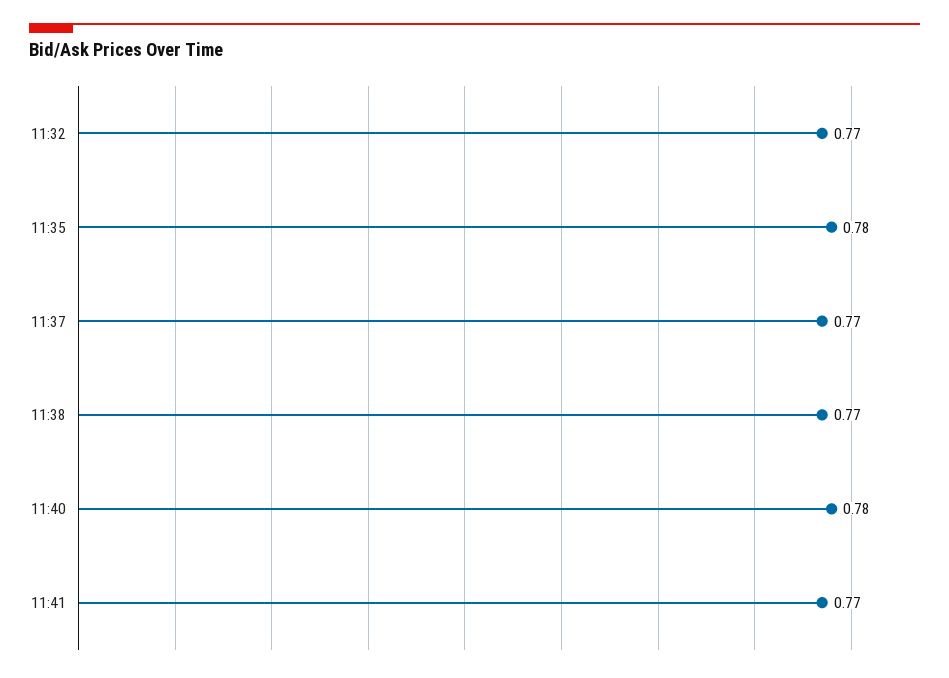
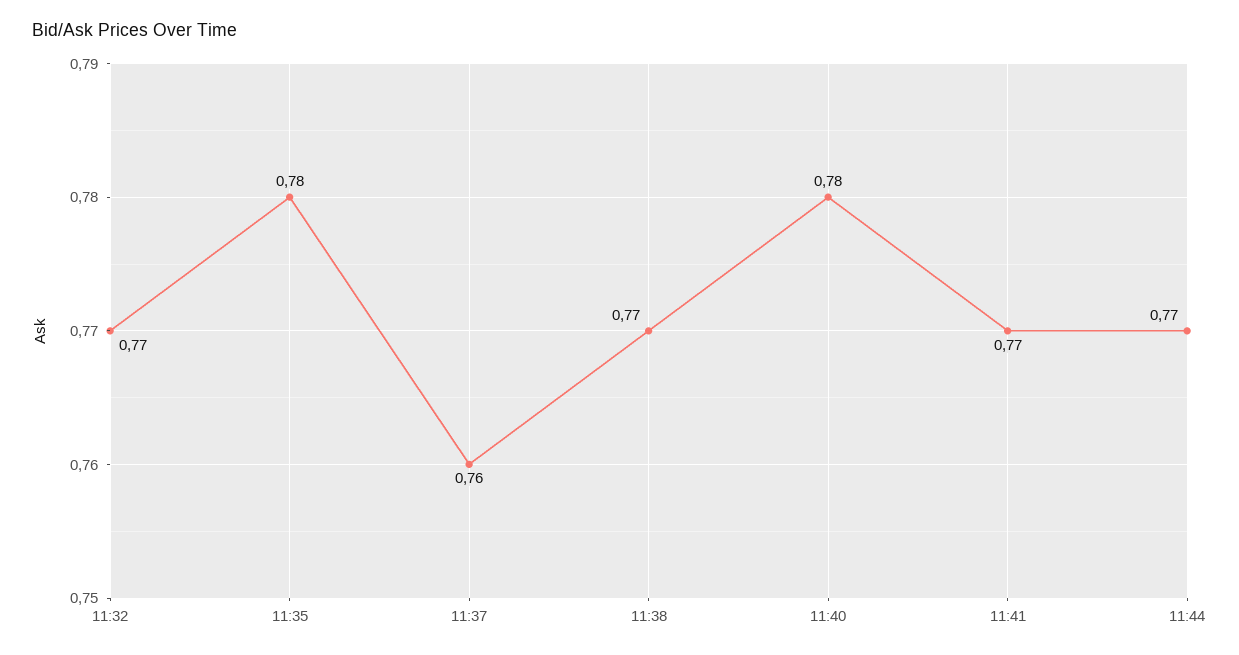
11:37: 0.77 -> 0.76
11:44: none -> 0.77

